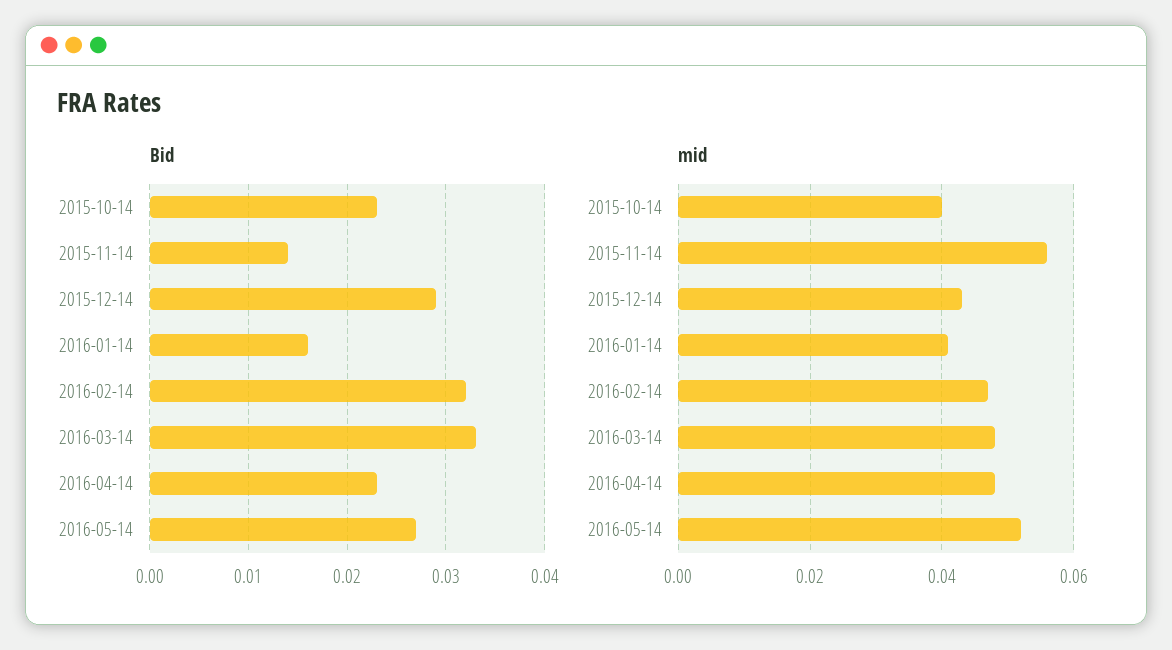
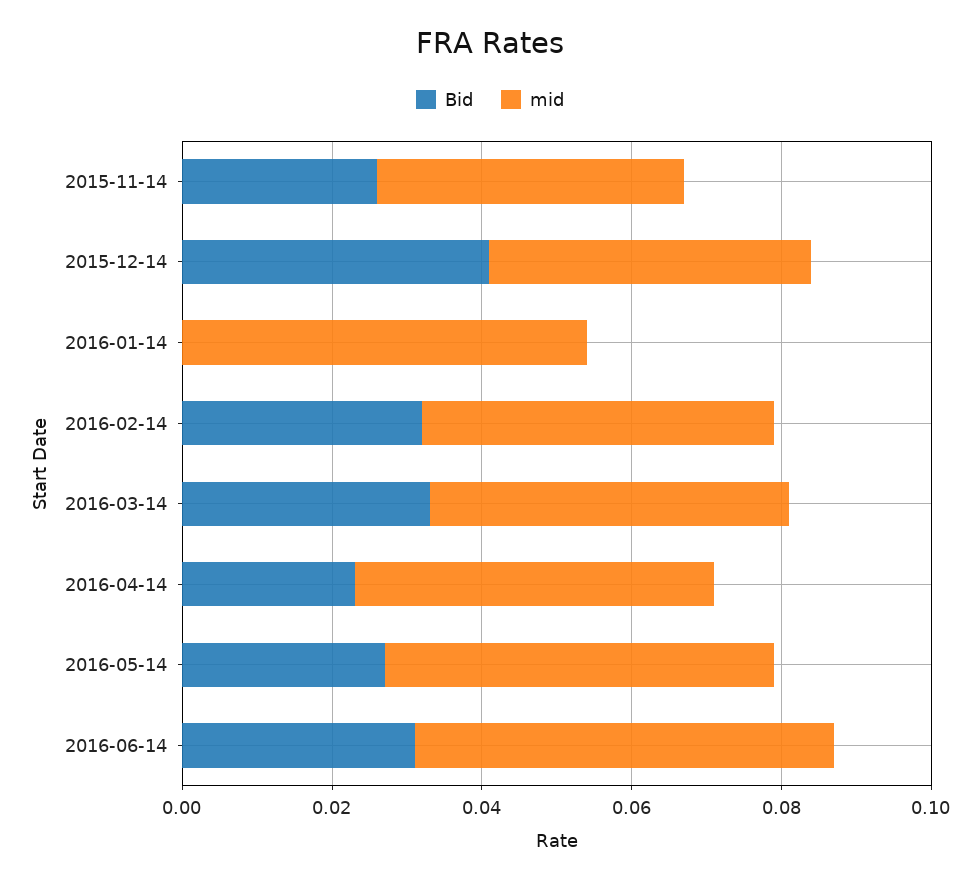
Bid, 2015-10-14: 0.023 -> none
Bid, 2015-11-14: 0.014 -> 0.025
Bid, 2015-12-14: 0.029 -> 0.04
Bid, 2016-01-14: 0.016 -> 0
mid, 2015-10-14: 0.04 -> none
mid, 2015-11-14: 0.055 -> 0.04
mid, 2016-01-14: 0.04 -> 0.055
Bid, 2016-06-14: none -> 0.03
mid, 2016-06-14: none -> 0.055

